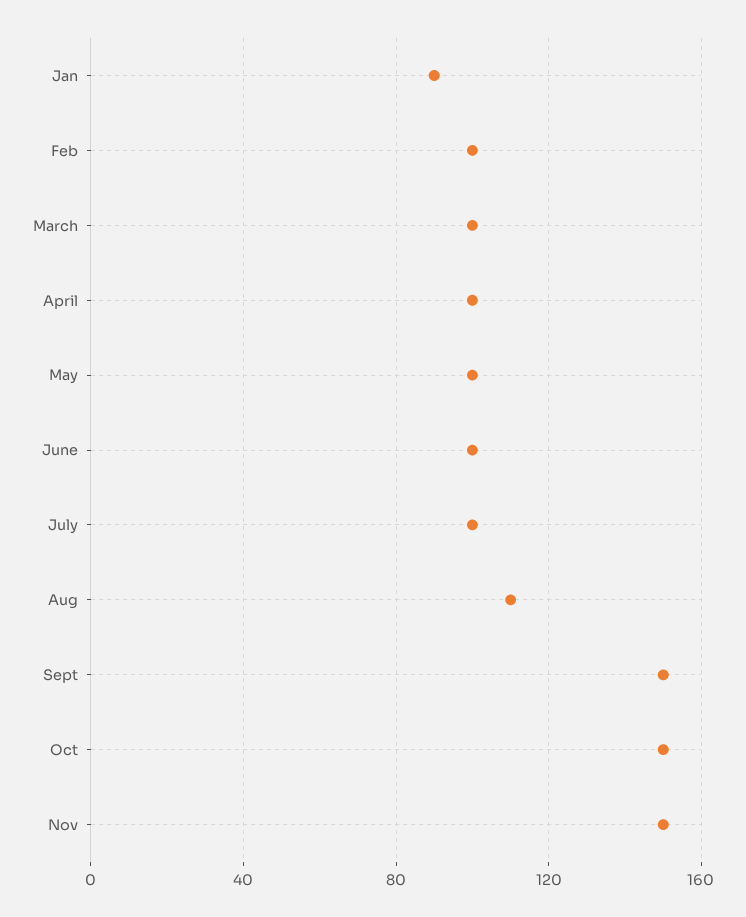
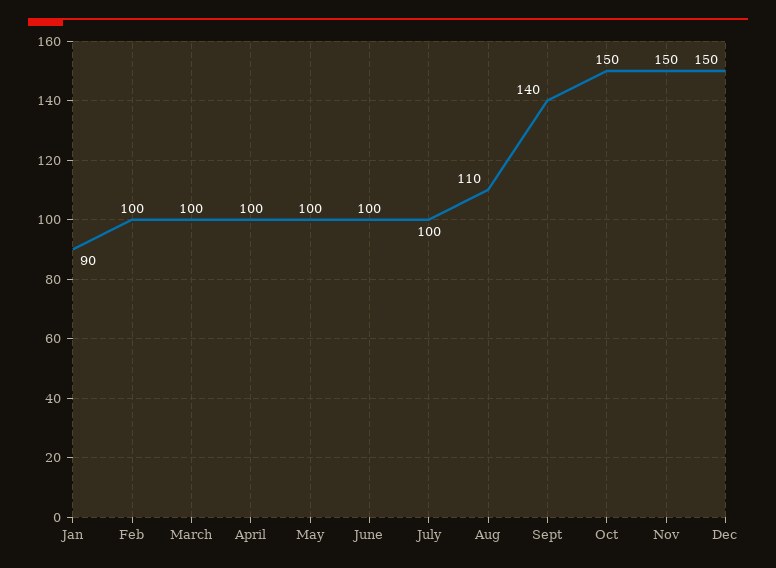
Sept: 150 -> 140
Dec: none -> 150

